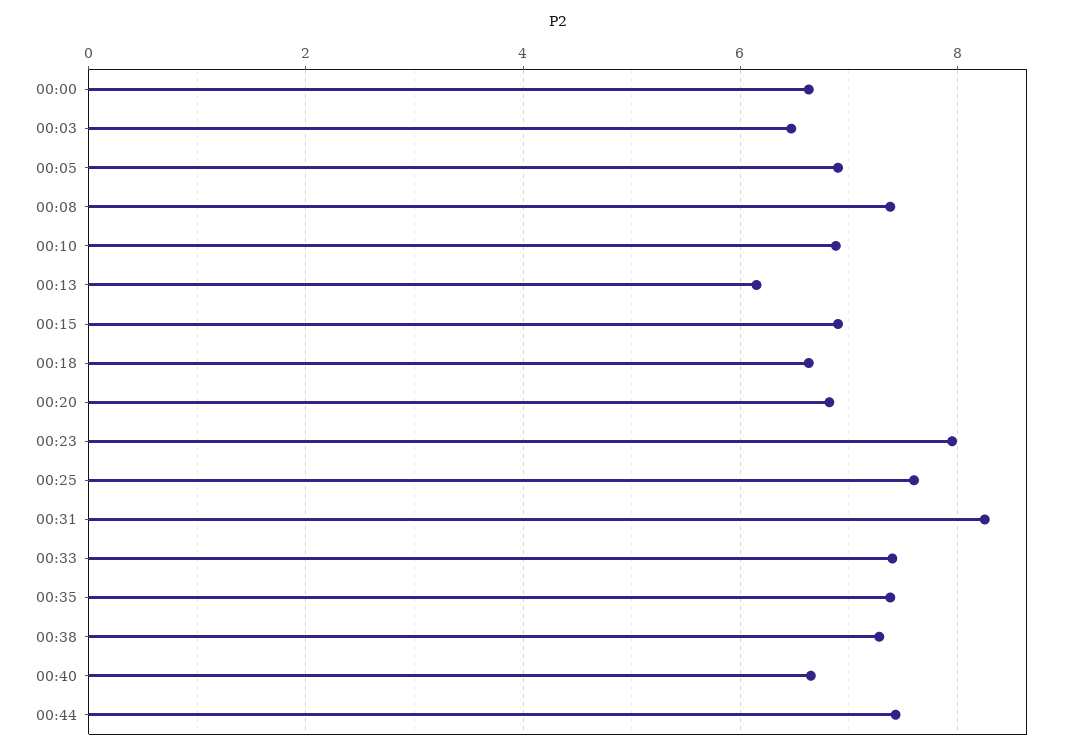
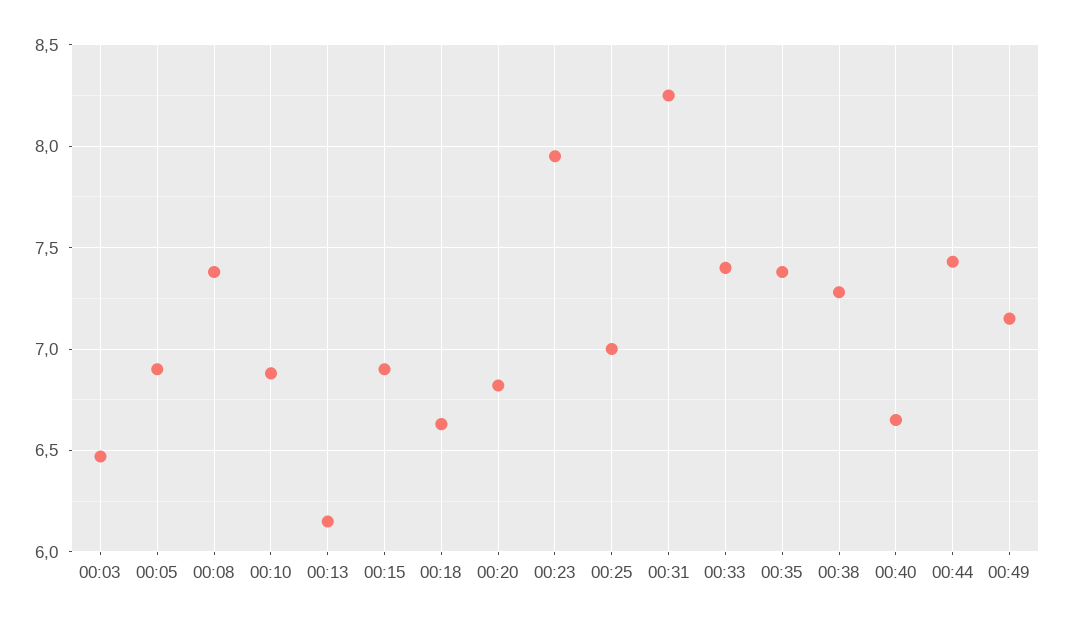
00:00: 6.6 -> none
00:25: 7.6 -> 7
00:49: none -> 7.15

